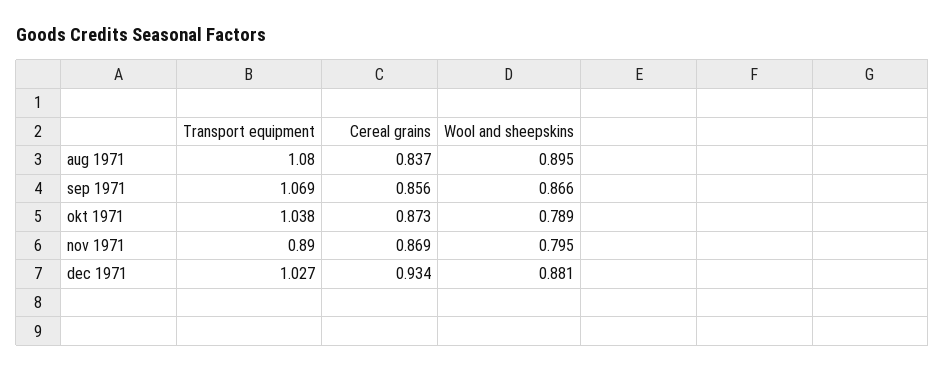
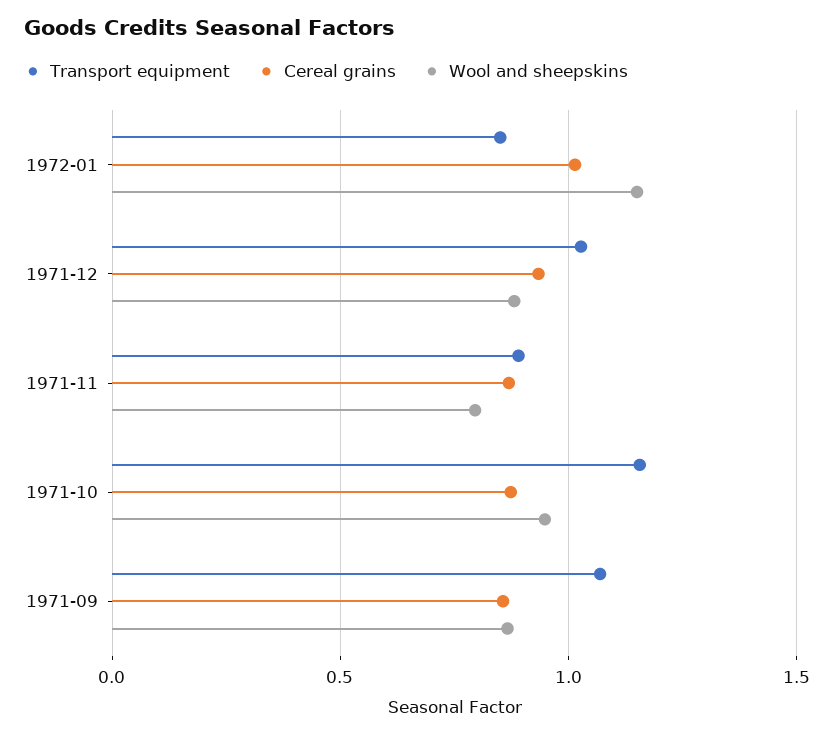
Transport equipment, aug 1971: 1.08 -> none
Cereal grains, aug 1971: 0.837 -> none
Wool and sheepskins, aug 1971: 0.895 -> none
Transport equipment, okt 1971: 1.038 -> 1.15
Wool and sheepskins, okt 1971: 0.789 -> 0.95
Transport equipment, 1972-01: none -> 0.85
Cereal grains, 1972-01: none -> 1
Wool and sheepskins, 1972-01: none -> 1.15

